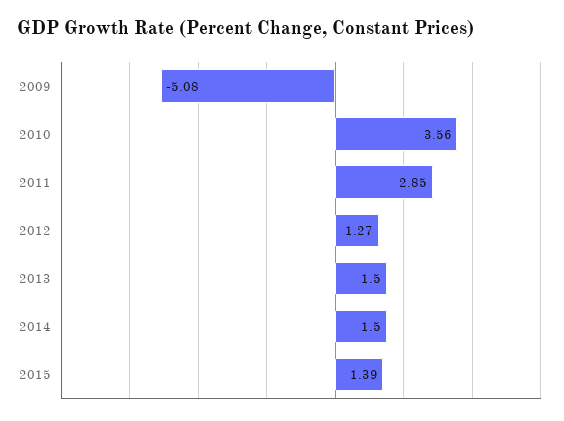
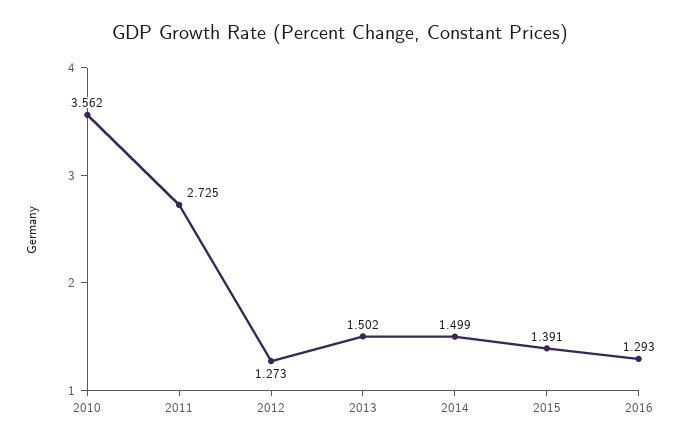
2009: -5.08 -> none
2011: 2.85 -> 2.725
2016: none -> 1.293

